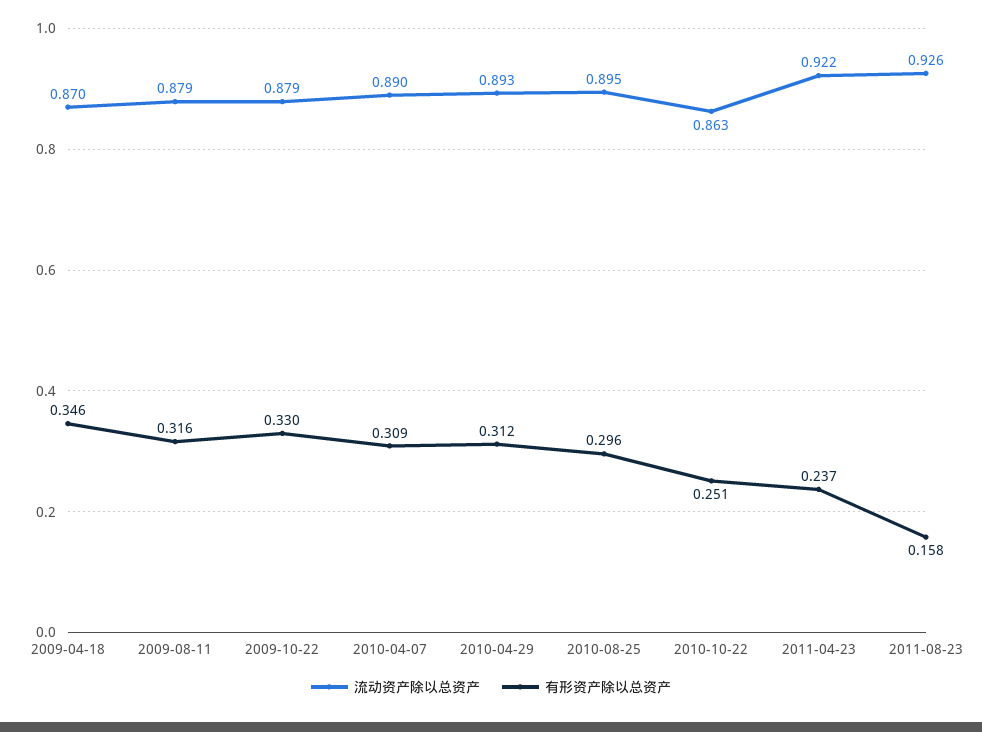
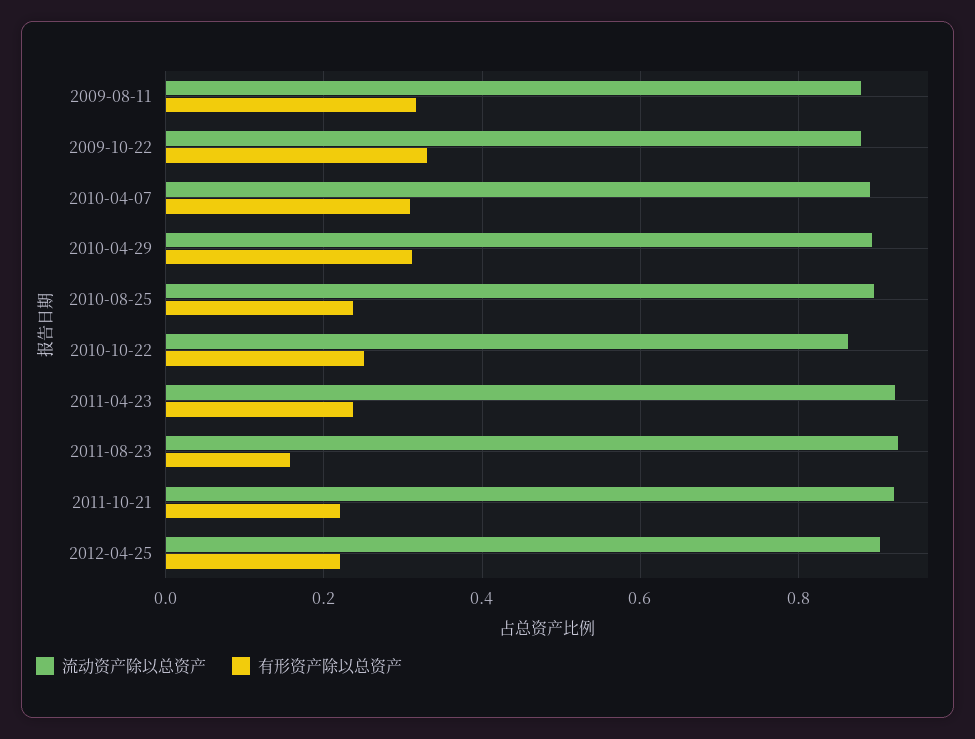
流动资产除以总资产, 2009-04-18: 0.87 -> none
有形资产除以总资产, 2009-04-18: 0.346 -> none
有形资产除以总资产, 2010-08-25: 0.296 -> 0.24
流动资产除以总资产, 2011-10-21: none -> 0.92
有形资产除以总资产, 2011-10-21: none -> 0.22
流动资产除以总资产, 2012-04-25: none -> 0.9
有形资产除以总资产, 2012-04-25: none -> 0.22

